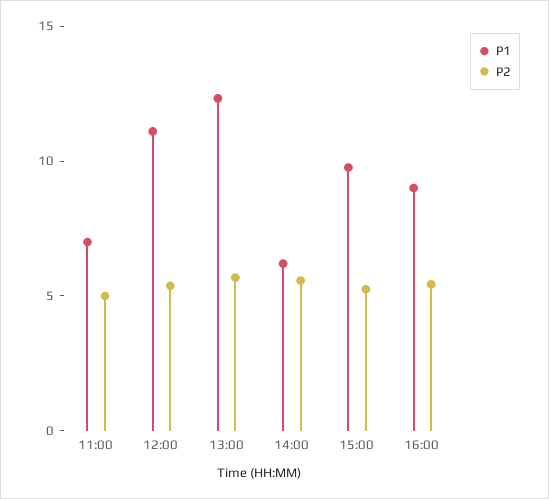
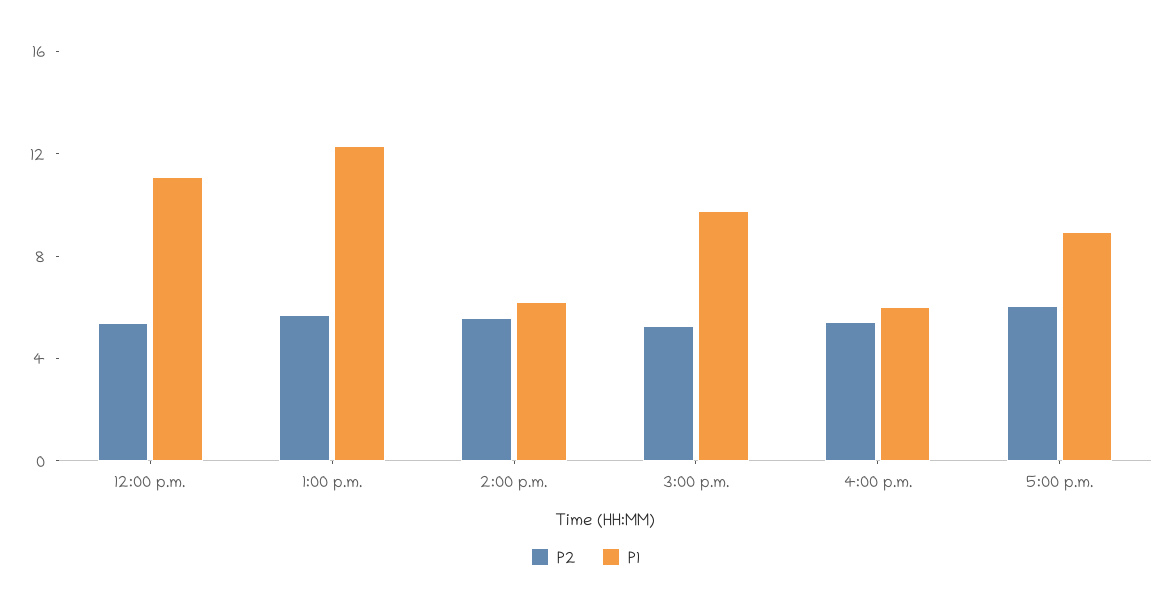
P1, 11:00: 7 -> none
P2, 11:00: 5 -> none
P1, 16:00: 9 -> 6
P2, 5:00 p.m.: none -> 6
P1, 5:00 p.m.: none -> 9

